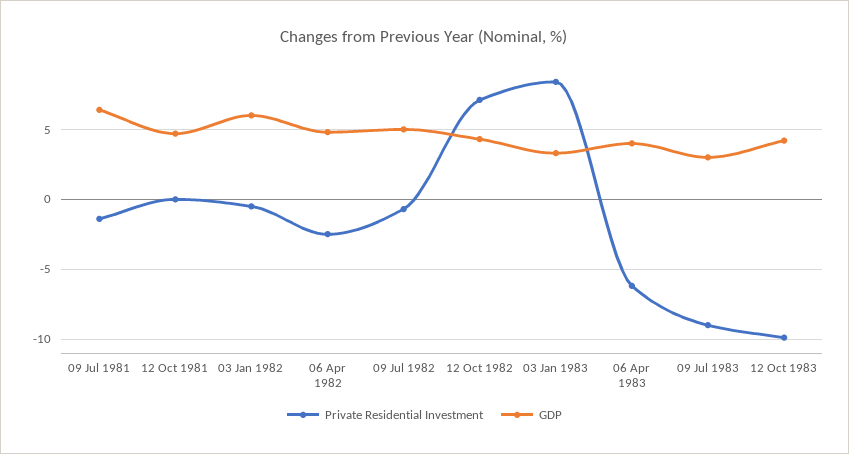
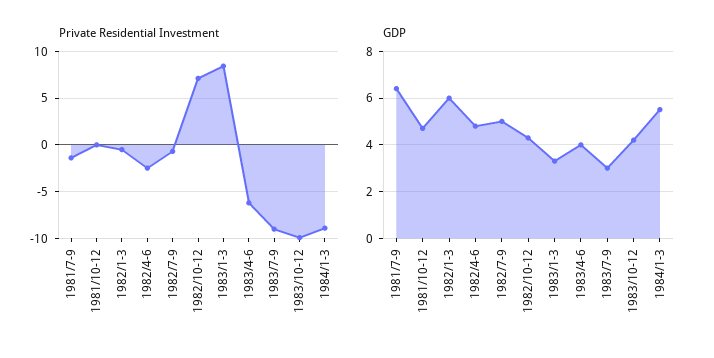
Private Residential Investment, 1984/1-3: none -> -9
GDP, 1984/1-3: none -> 5.5

